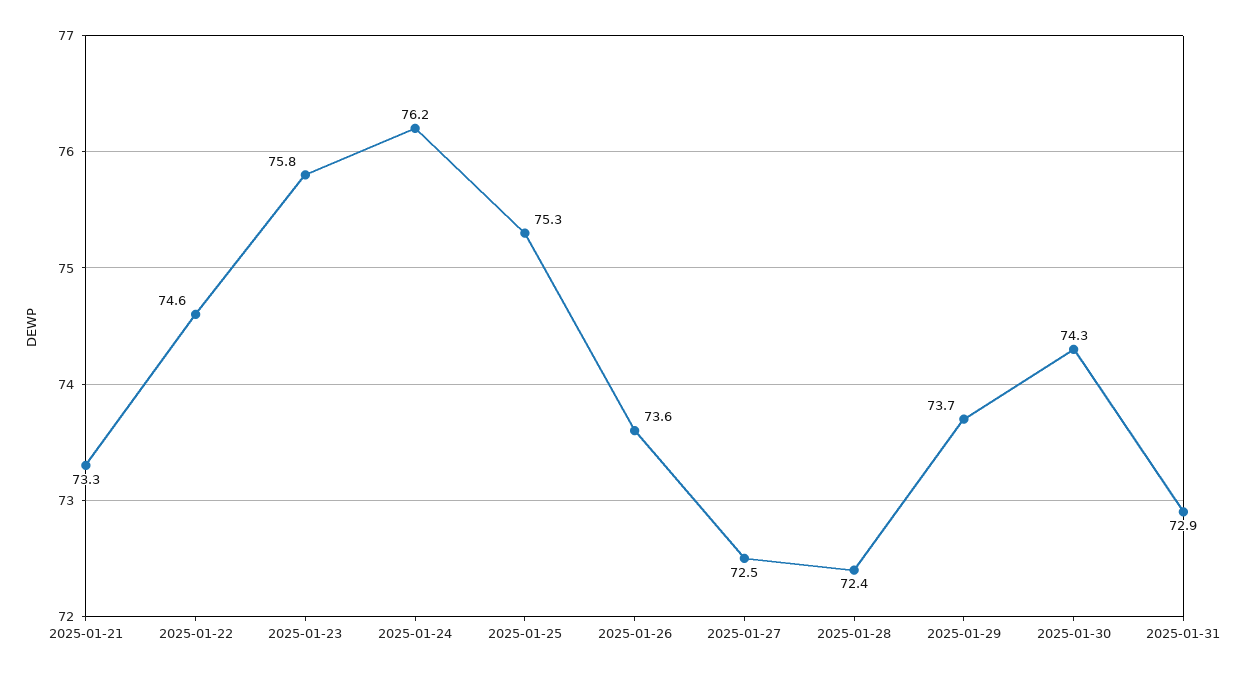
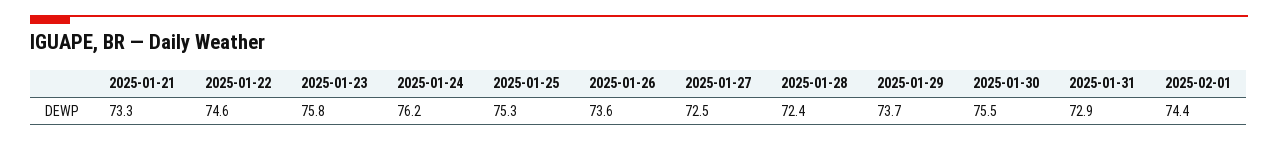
2025-01-30: 74.3 -> 75.5
2025-02-01: none -> 74.4

